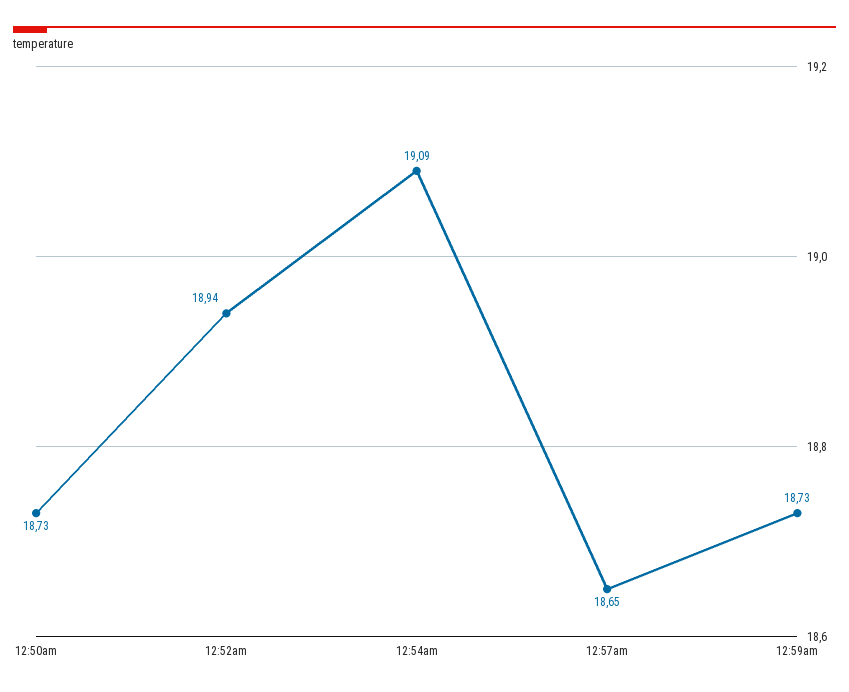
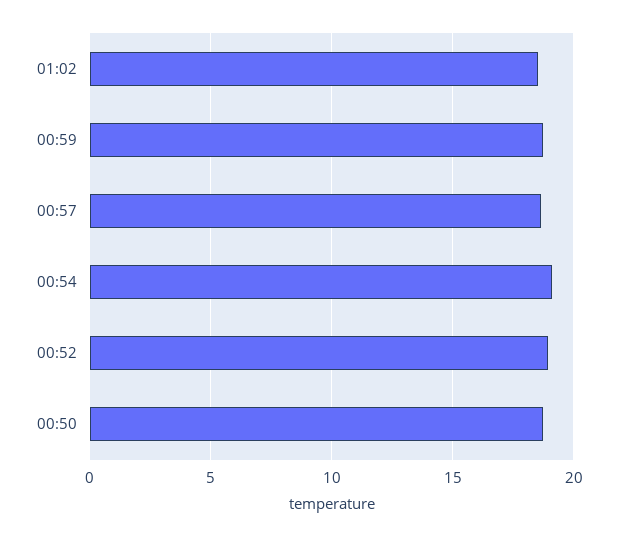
01:02: none -> 18.5

